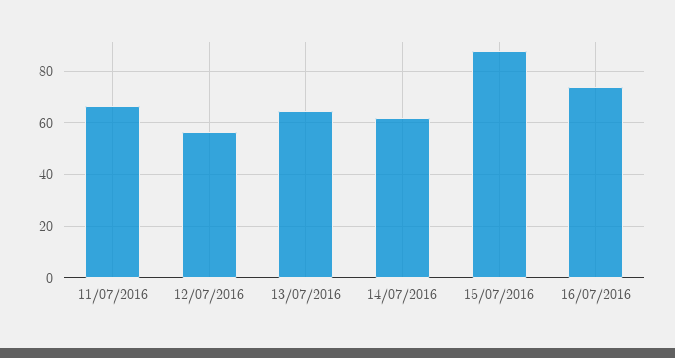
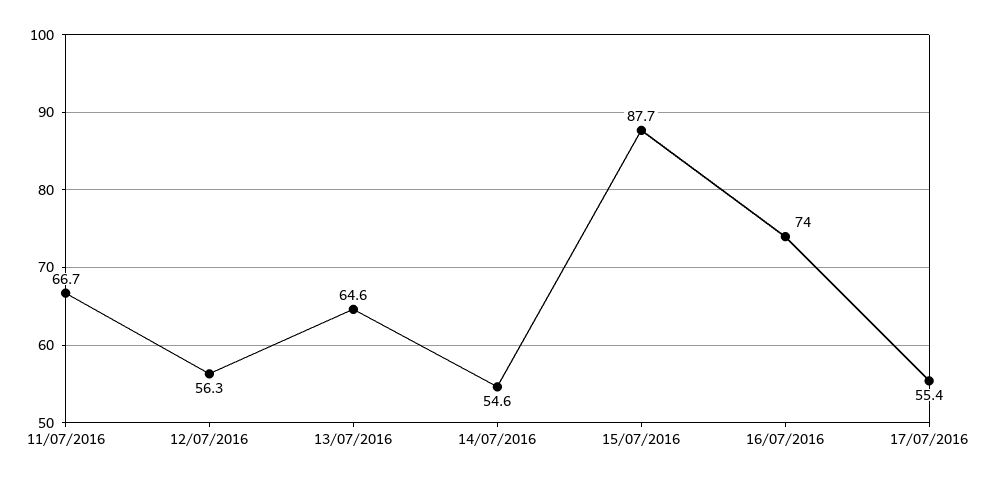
14/07/2016: 62.5 -> 54.6
17/07/2016: none -> 55.4

